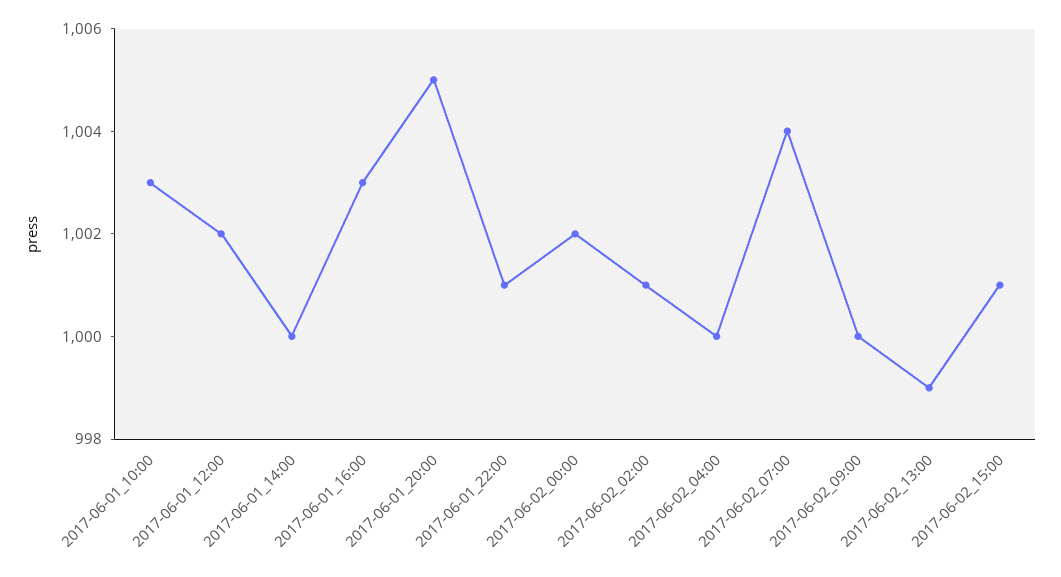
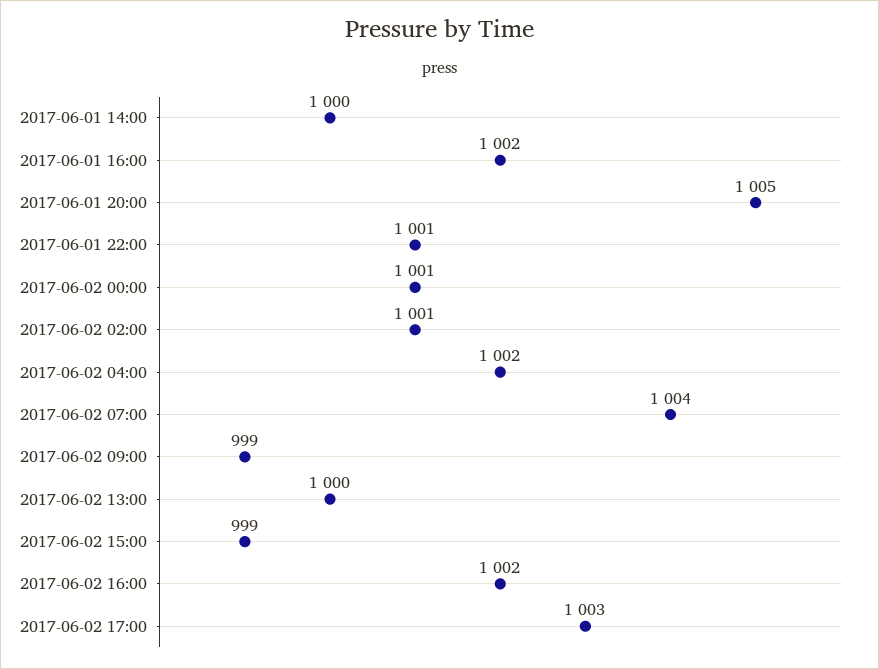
2017-06-01_10:00: 1003 -> none
2017-06-01_12:00: 1002 -> none
2017-06-01_16:00: 1003 -> 1002
2017-06-02_00:00: 1002 -> 1001
2017-06-02_04:00: 1000 -> 1002
2017-06-02_09:00: 1000 -> 999
2017-06-02_13:00: 999 -> 1000
2017-06-02_15:00: 1001 -> 999
2017-06-02 16:00: none -> 1002
2017-06-02 17:00: none -> 1003

